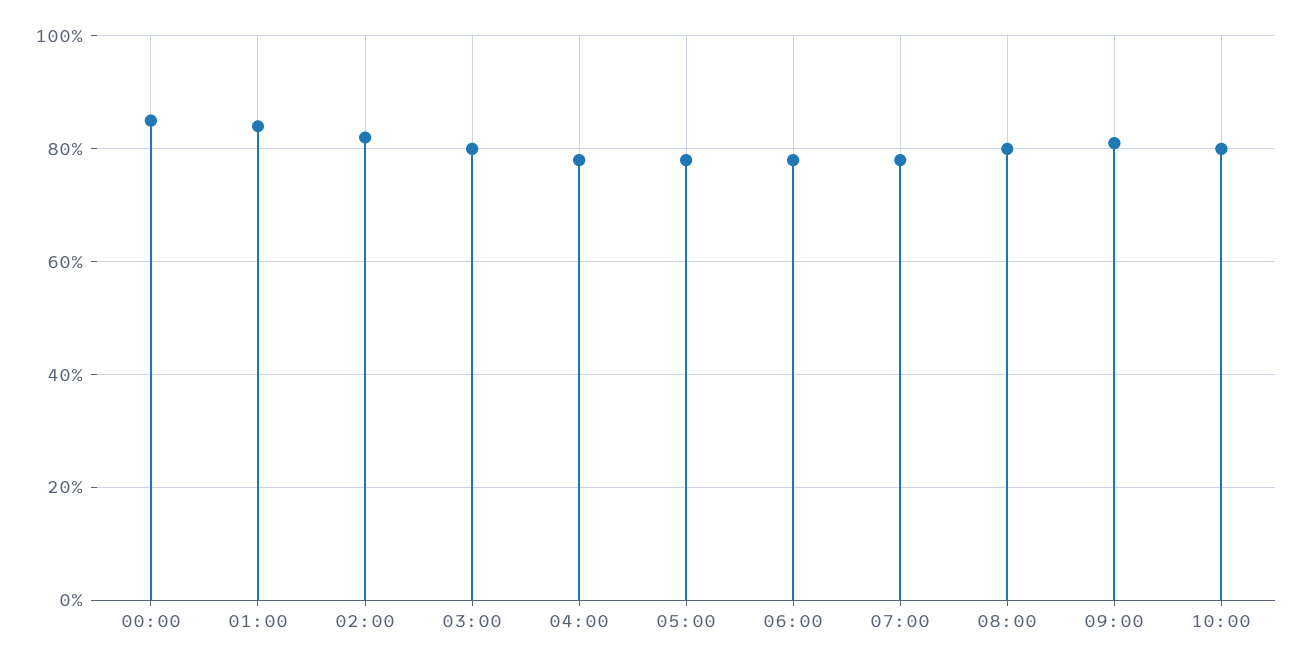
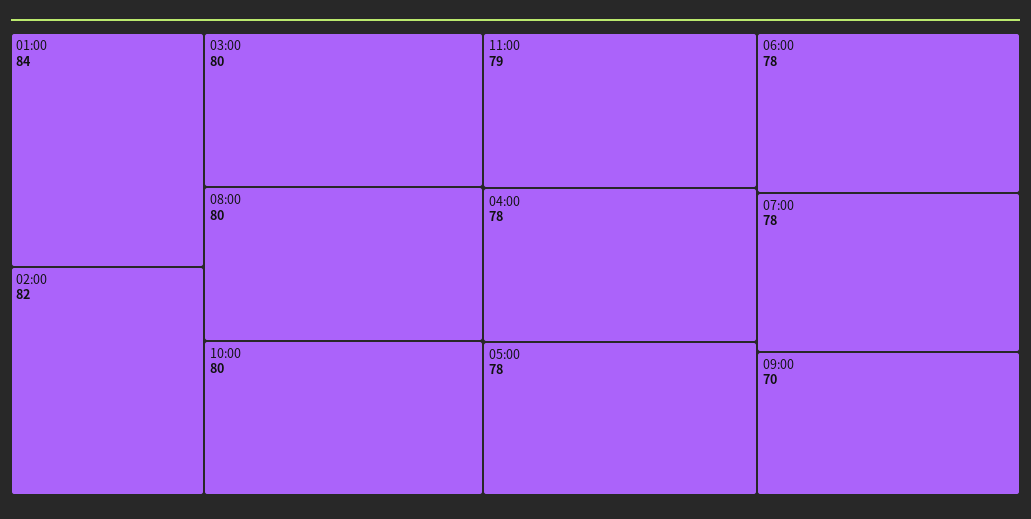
00:00: 85 -> none
09:00: 80 -> 70
11:00: none -> 79

